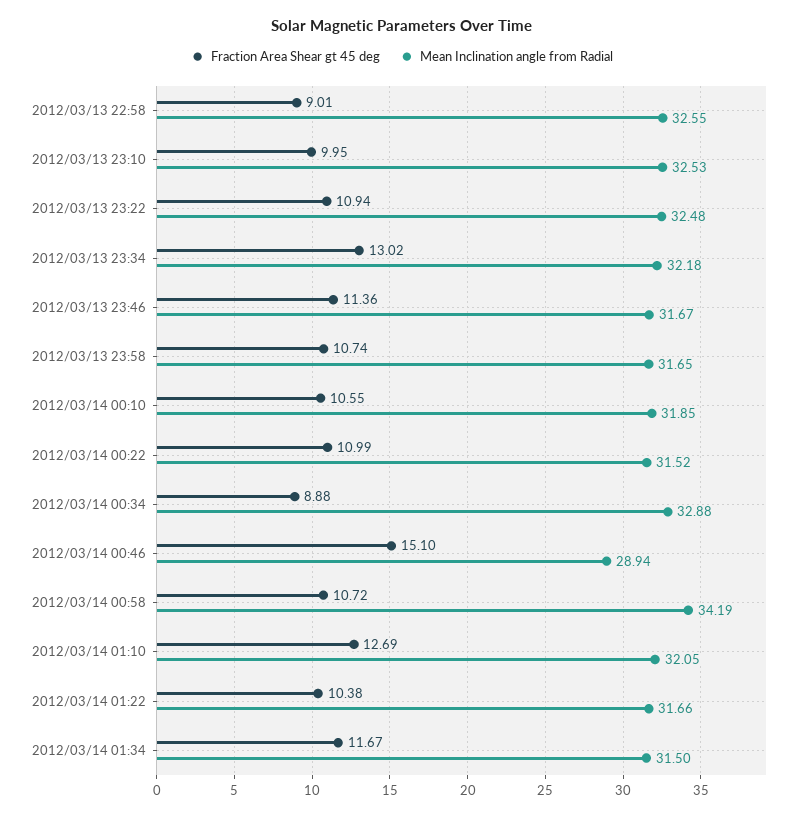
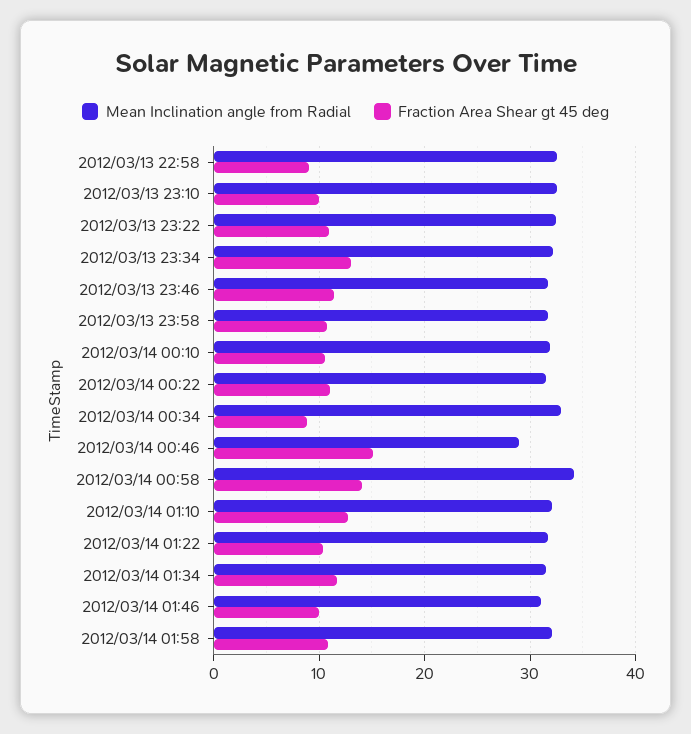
Fraction Area Shear gt 45 deg, 2012/03/14 00:58: 10.72 -> 14
Mean Inclination angle from Radial, 2012/03/14 01:46: none -> 31
Fraction Area Shear gt 45 deg, 2012/03/14 01:46: none -> 10
Mean Inclination angle from Radial, 2012/03/14 01:58: none -> 32
Fraction Area Shear gt 45 deg, 2012/03/14 01:58: none -> 11

